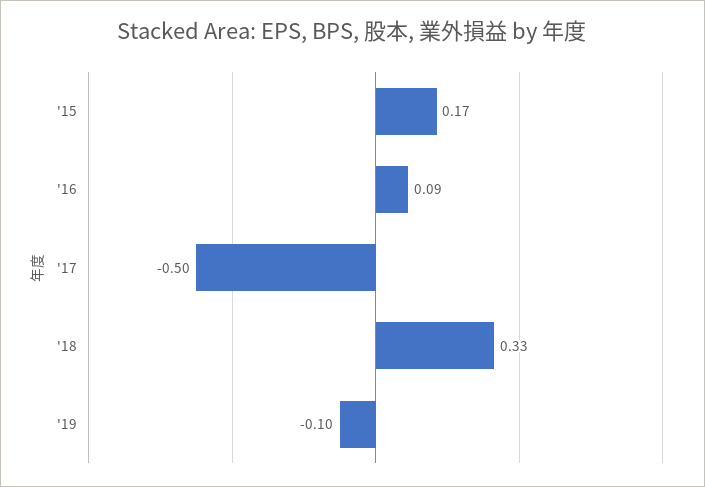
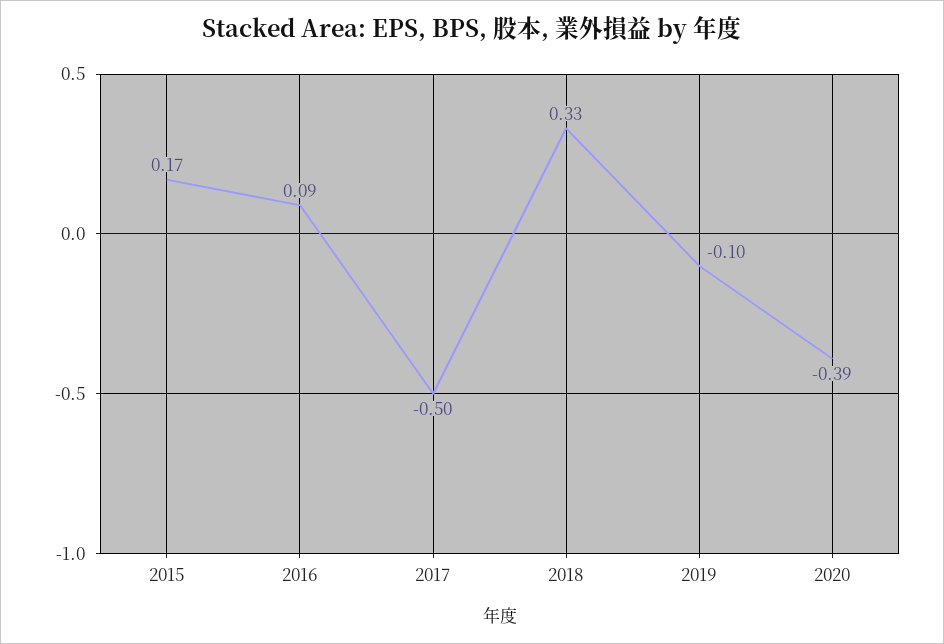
2020: none -> -0.39

